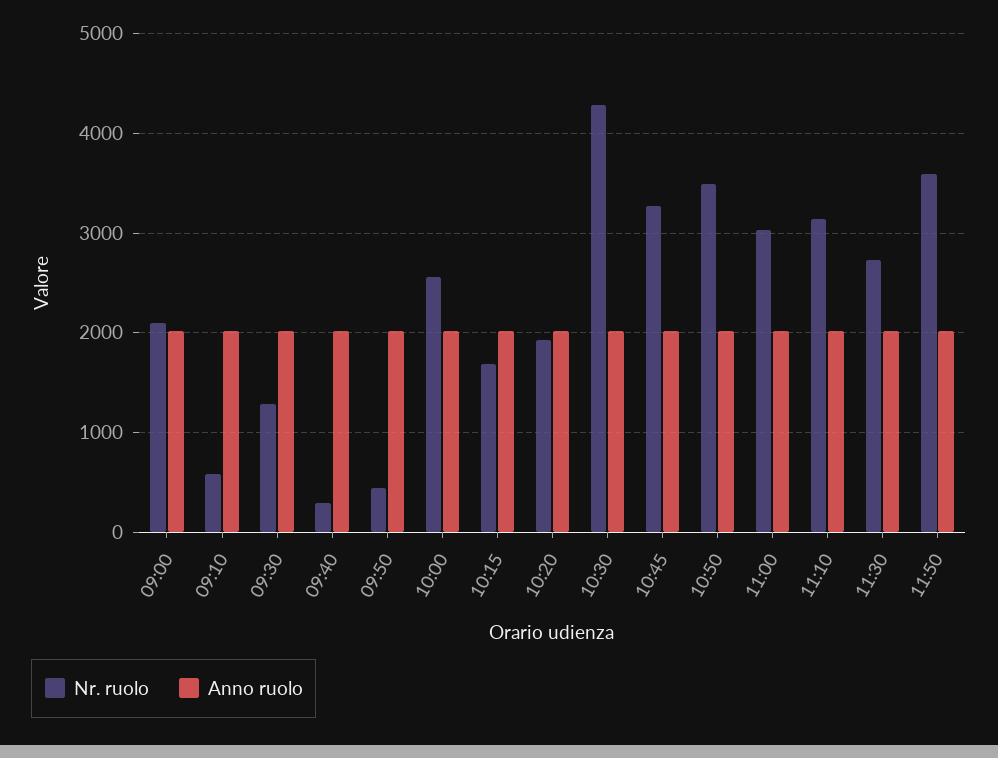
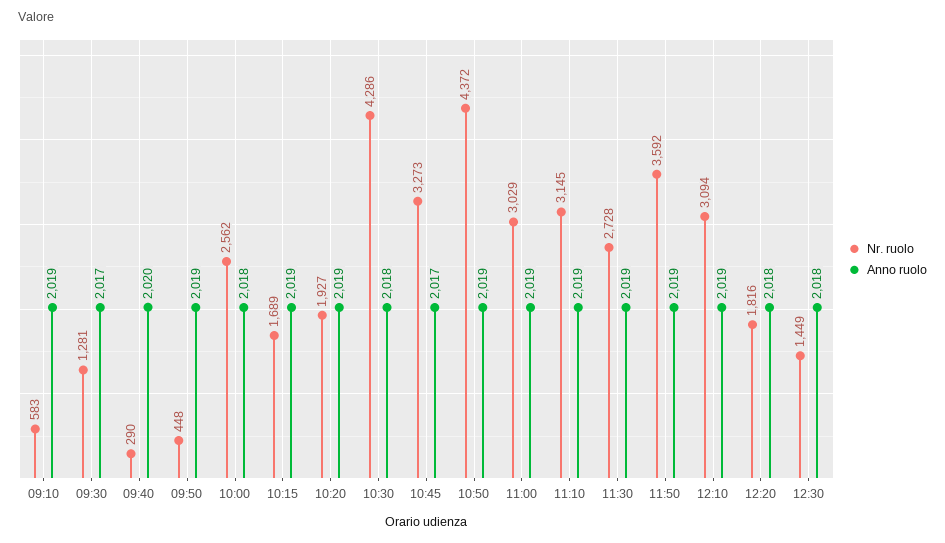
Nr. ruolo, 09:00: 2100 -> none
Anno ruolo, 09:00: 2000 -> none
Nr. ruolo, 10:50: 3500 -> 4372
Nr. ruolo, 12:10: none -> 3094
Anno ruolo, 12:10: none -> 2019
Nr. ruolo, 12:20: none -> 1816
Anno ruolo, 12:20: none -> 2018
Nr. ruolo, 12:30: none -> 1449
Anno ruolo, 12:30: none -> 2018

